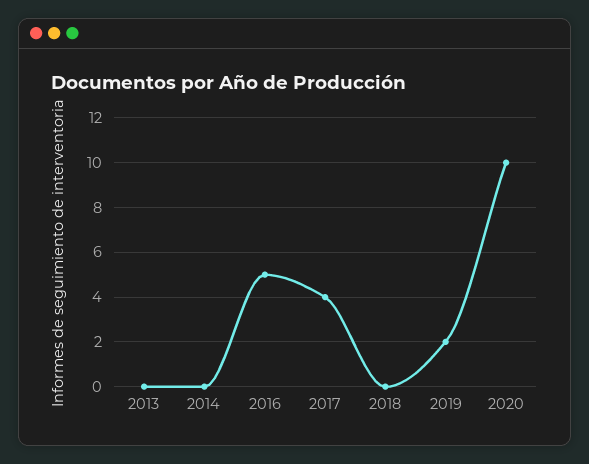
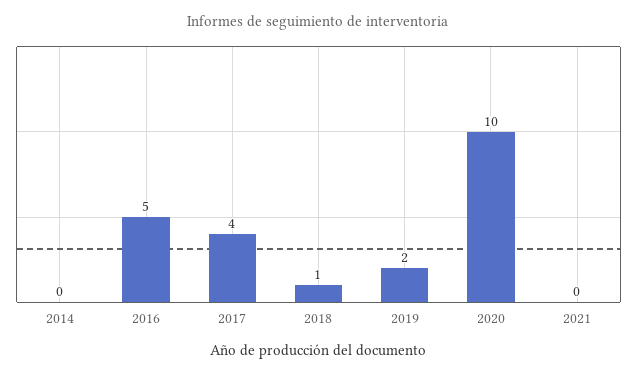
2013: 0 -> none
2018: 0 -> 1
2021: none -> 0

